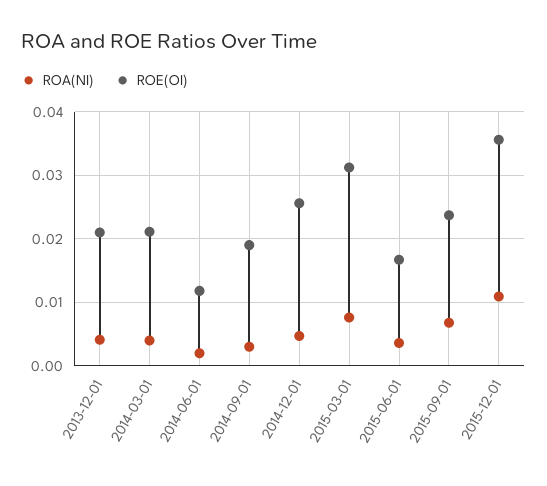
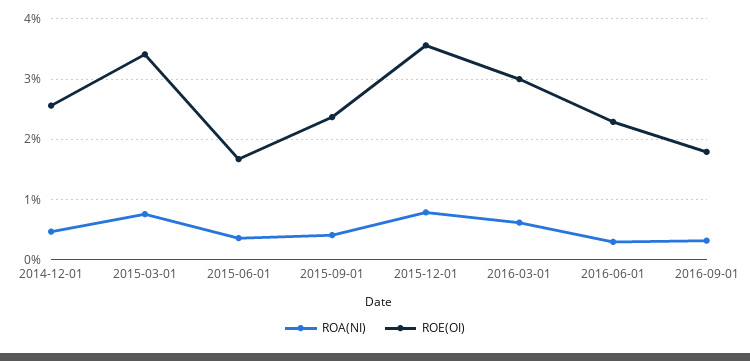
ROA(NI), 2013-12-01: 0.004 -> none
ROE(OI), 2013-12-01: 0.021 -> none
ROA(NI), 2014-03-01: 0.004 -> none
ROE(OI), 2014-03-01: 0.021 -> none
ROA(NI), 2014-06-01: 0.002 -> none
ROE(OI), 2014-06-01: 0.012 -> none
ROA(NI), 2014-09-01: 0.003 -> none
ROE(OI), 2014-09-01: 0.019 -> none
ROE(OI), 2015-03-01: 0.031 -> 0.034
ROA(NI), 2015-09-01: 0.007 -> 0.004
ROA(NI), 2015-12-01: 0.011 -> 0.008
ROA(NI), 2016-03-01: none -> 0.006
ROE(OI), 2016-03-01: none -> 0.03
ROA(NI), 2016-06-01: none -> 0.003
ROE(OI), 2016-06-01: none -> 0.023
ROA(NI), 2016-09-01: none -> 0.003
ROE(OI), 2016-09-01: none -> 0.018

